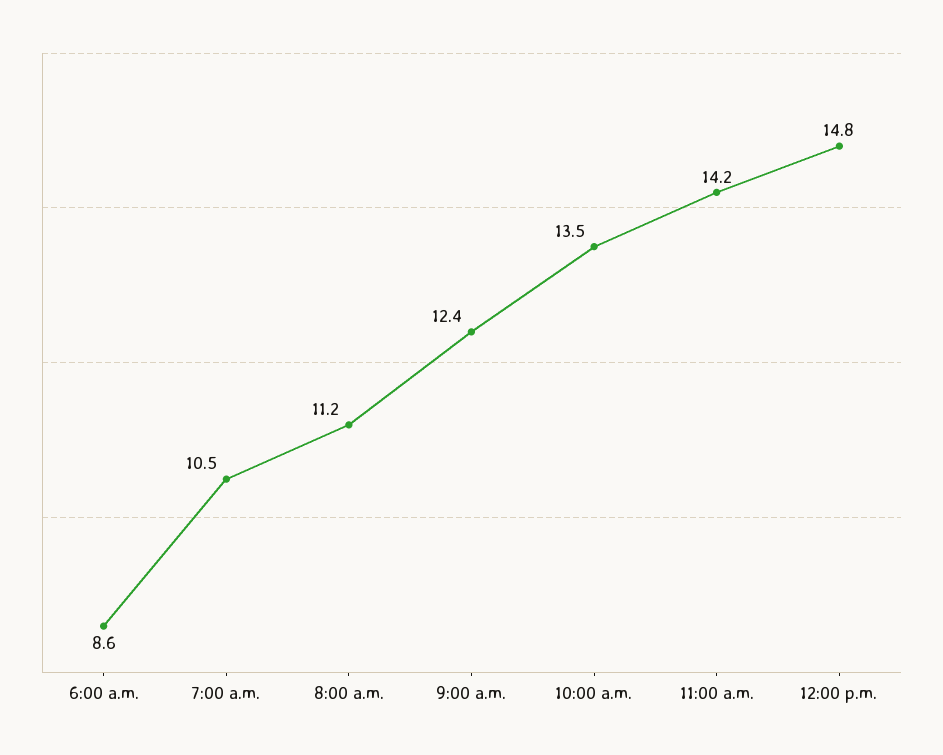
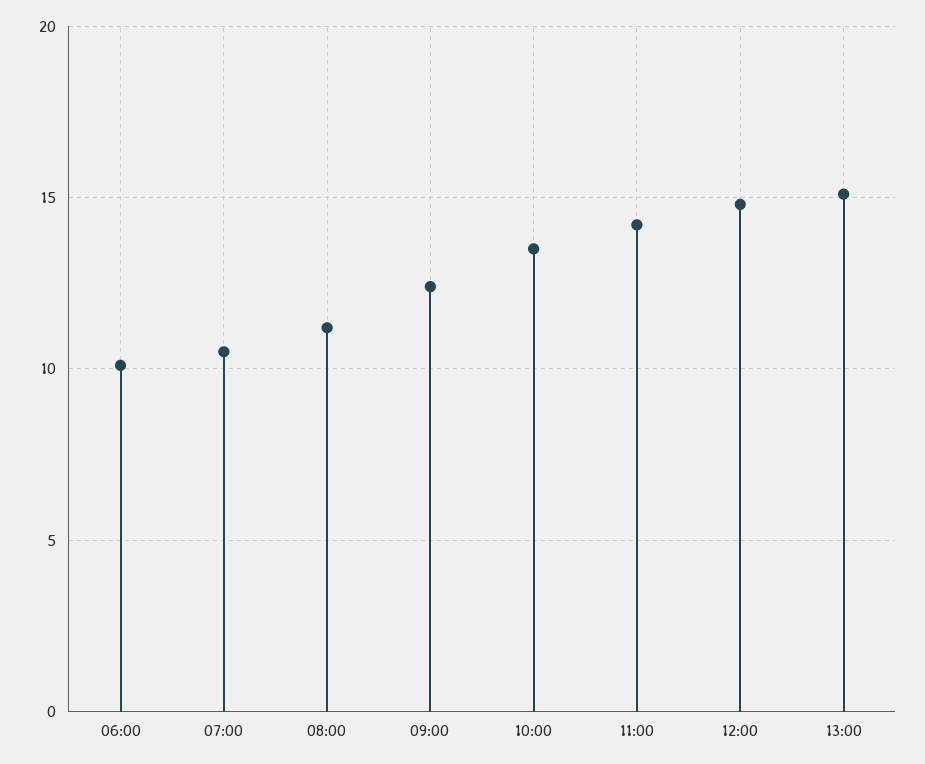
6:00 a.m.: 8.6 -> 10
13:00: none -> 15

